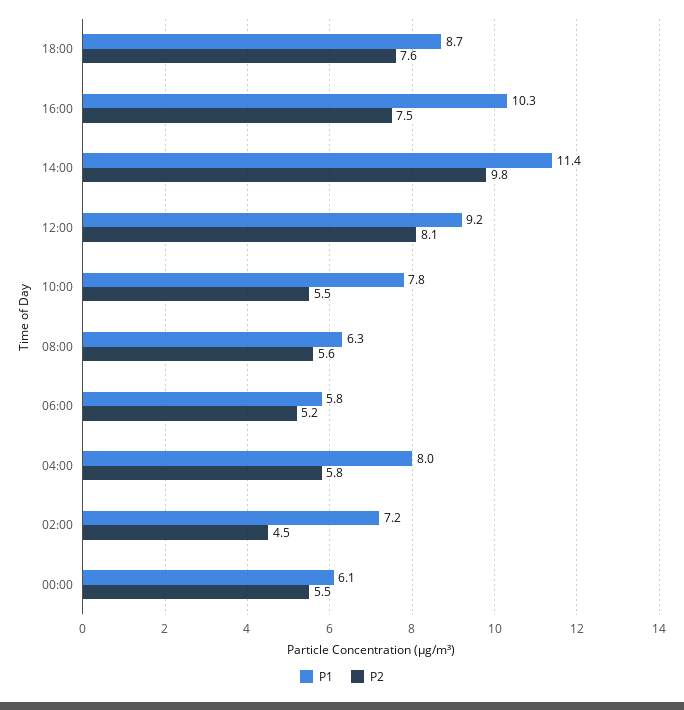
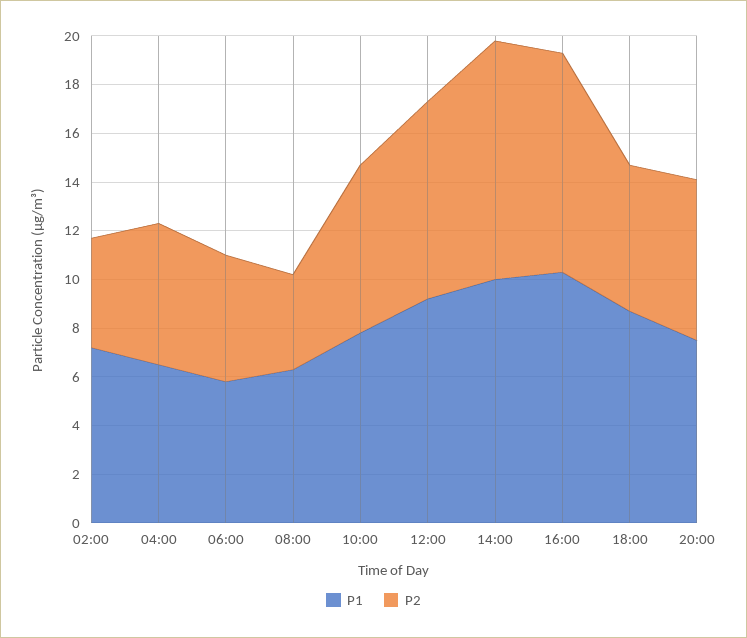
P2, 18:00: 7.6 -> 6
P2, 16:00: 7.5 -> 9
P1, 14:00: 11.4 -> 10
P2, 10:00: 5.5 -> 7
P2, 08:00: 5.6 -> 4
P1, 04:00: 8 -> 6.5
P1, 00:00: 6.1 -> none
P2, 00:00: 5.5 -> none
P1, 20:00: none -> 7.5
P2, 20:00: none -> 6.5

